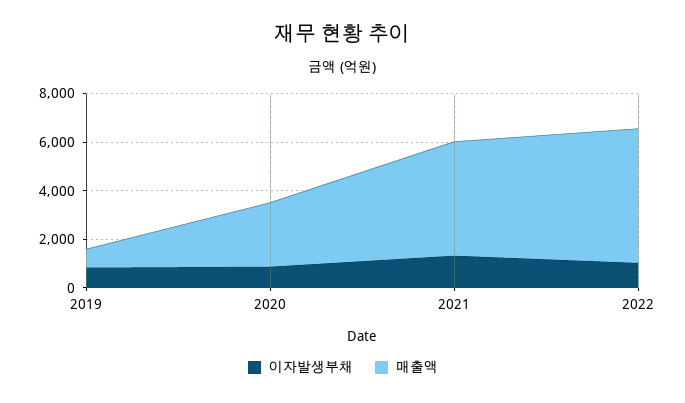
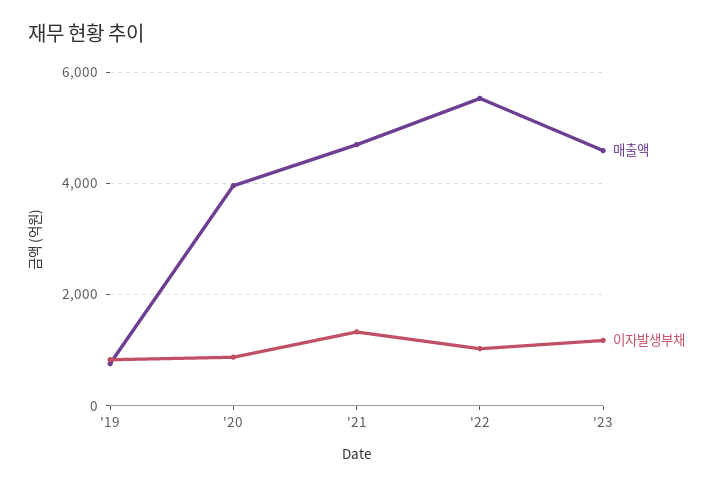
매출액, 2020: 2500 -> 4000
매출액, '23: none -> 4600
이자발생부채, '23: none -> 1200

